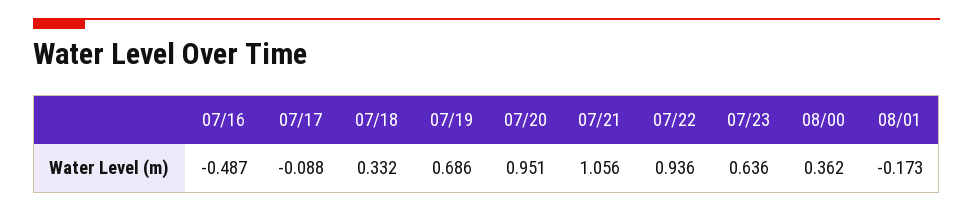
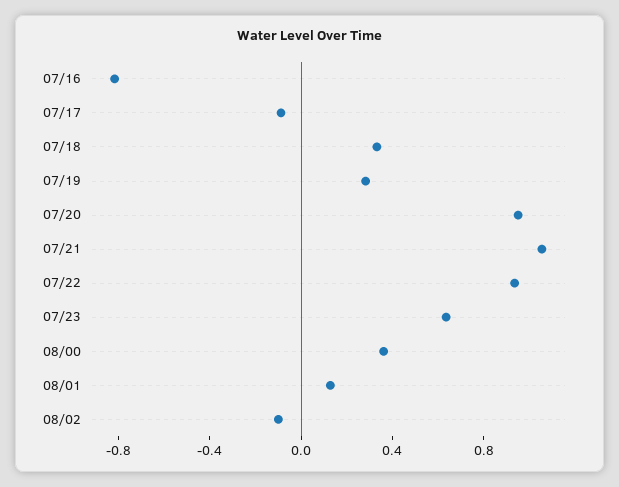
07/16: -0.487 -> -0.8
07/19: 0.686 -> 0.3
08/01: -0.173 -> 0.1
08/02: none -> -0.1

